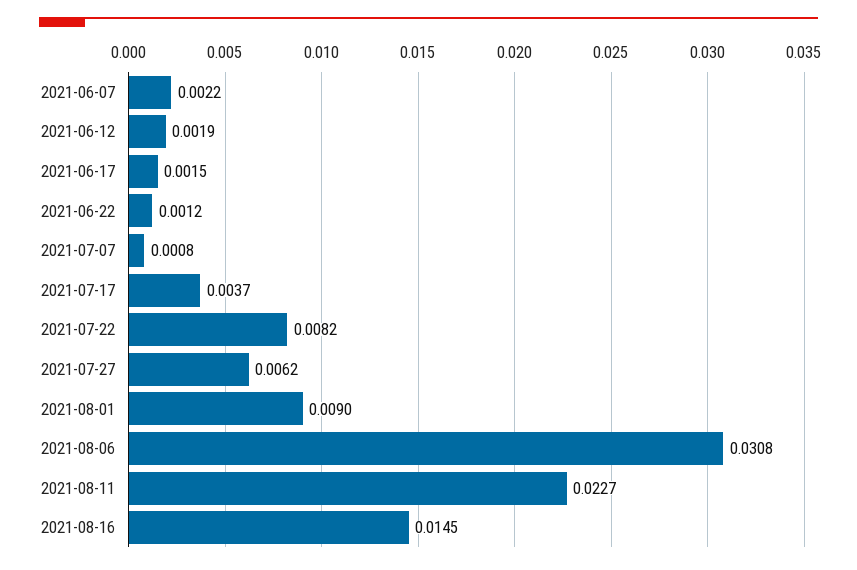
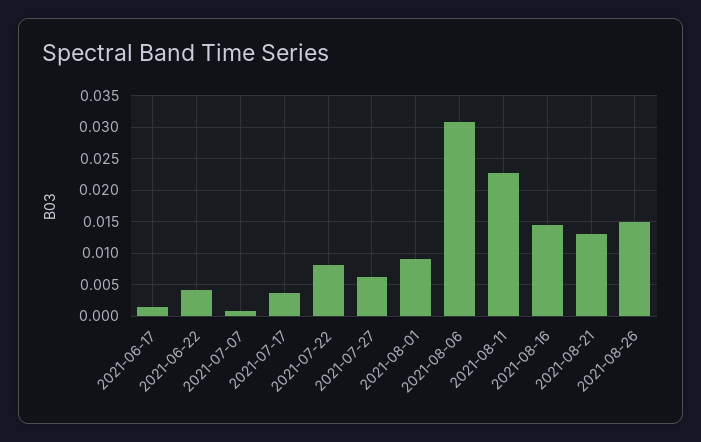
2021-06-07: 0.0022 -> none
2021-06-12: 0.0019 -> none
2021-06-22: 0.0012 -> 0.004
2021-08-21: none -> 0.013
2021-08-26: none -> 0.015

